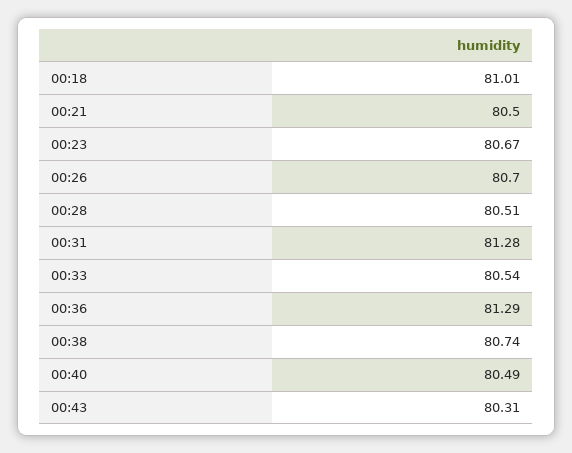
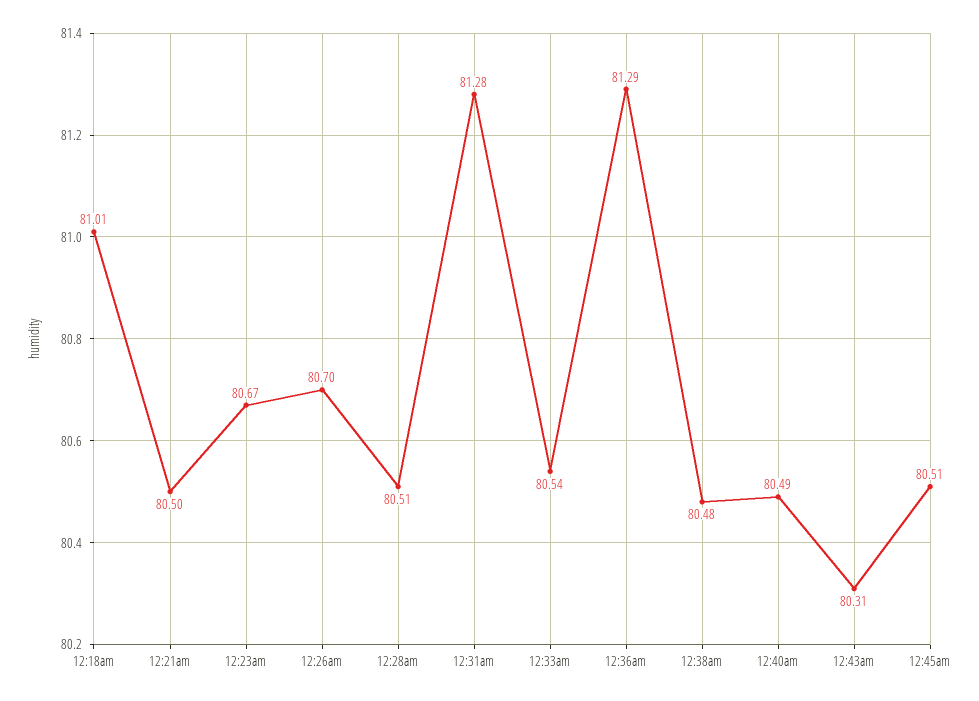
00:38: 80.74 -> 80.48
12:45am: none -> 80.51

